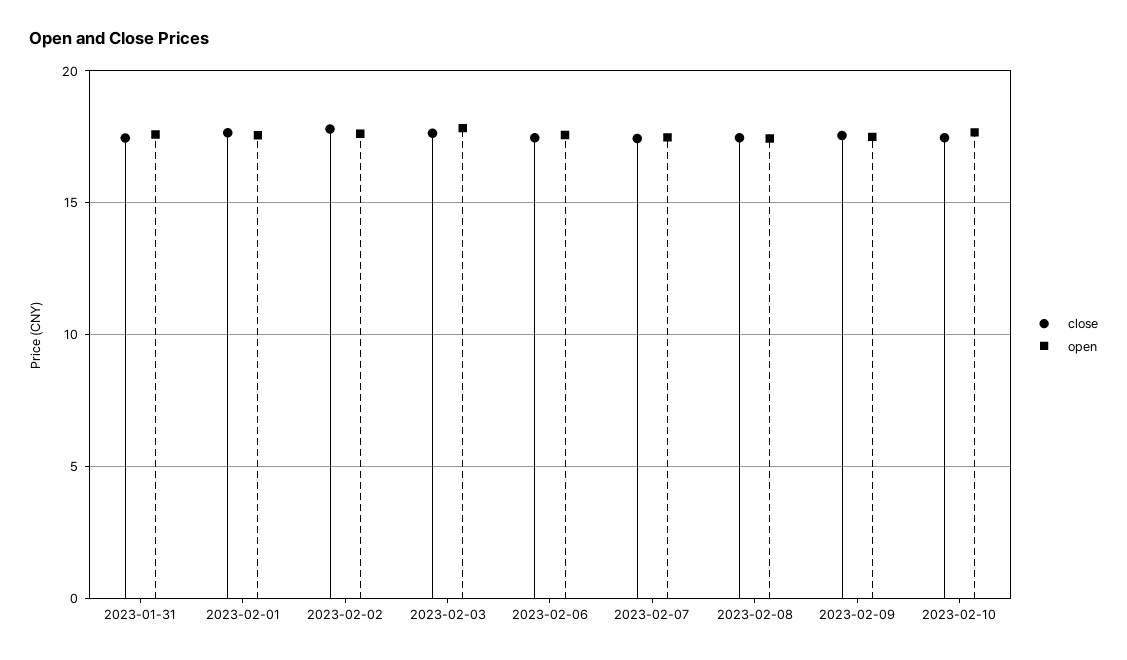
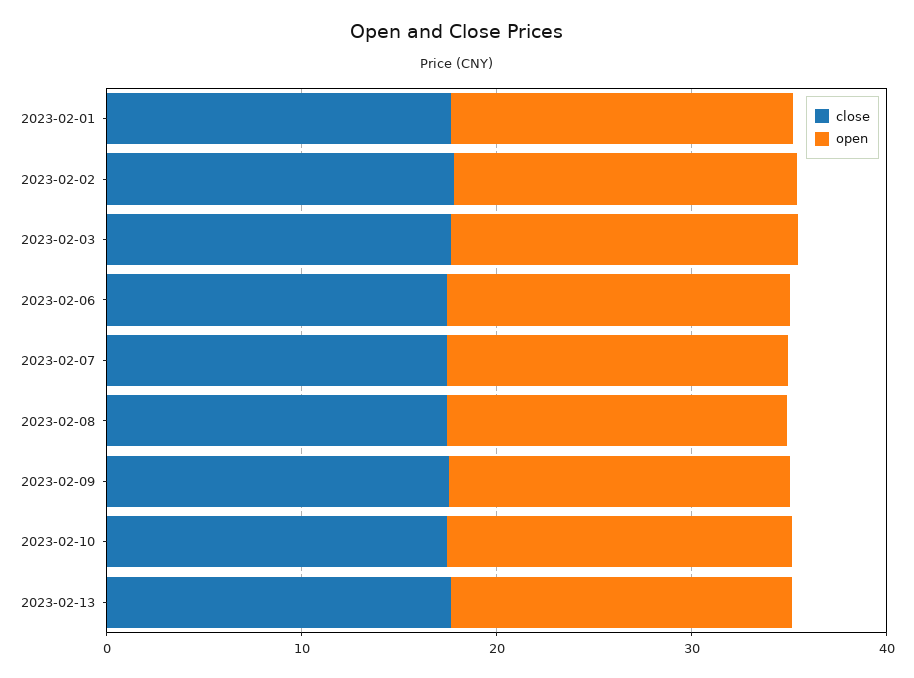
close, 2023-01-31: 17.5 -> none
open, 2023-01-31: 17.5 -> none
close, 2023-02-13: none -> 18
open, 2023-02-13: none -> 18

